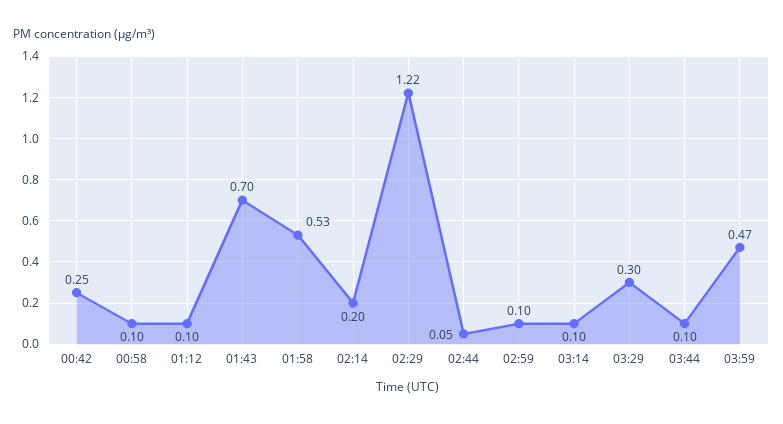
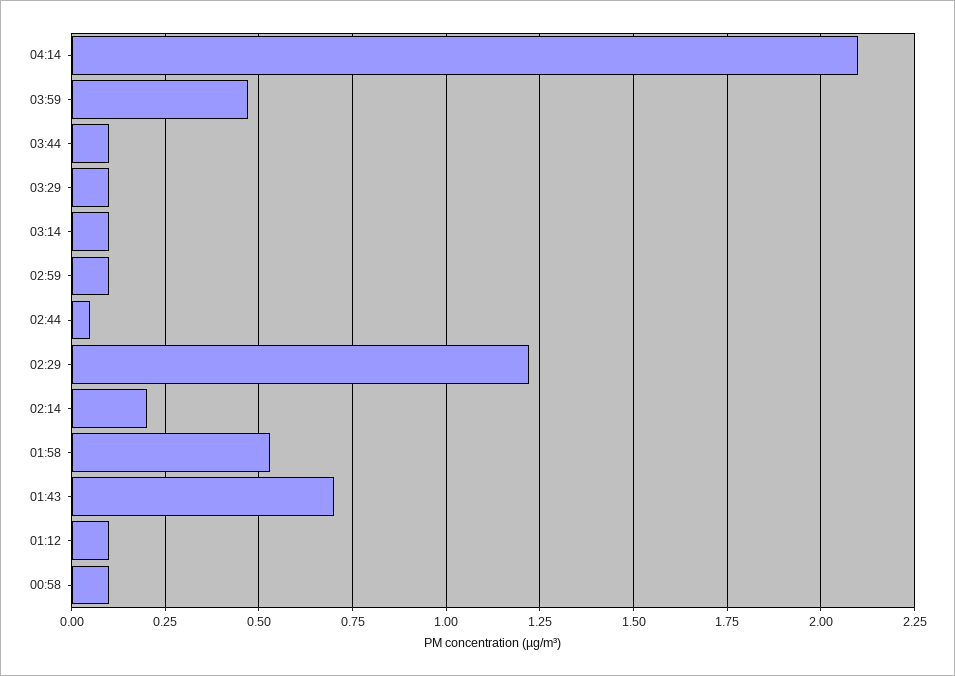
00:42: 0.25 -> none
03:29: 0.3 -> 0.1
04:14: none -> 2.1

